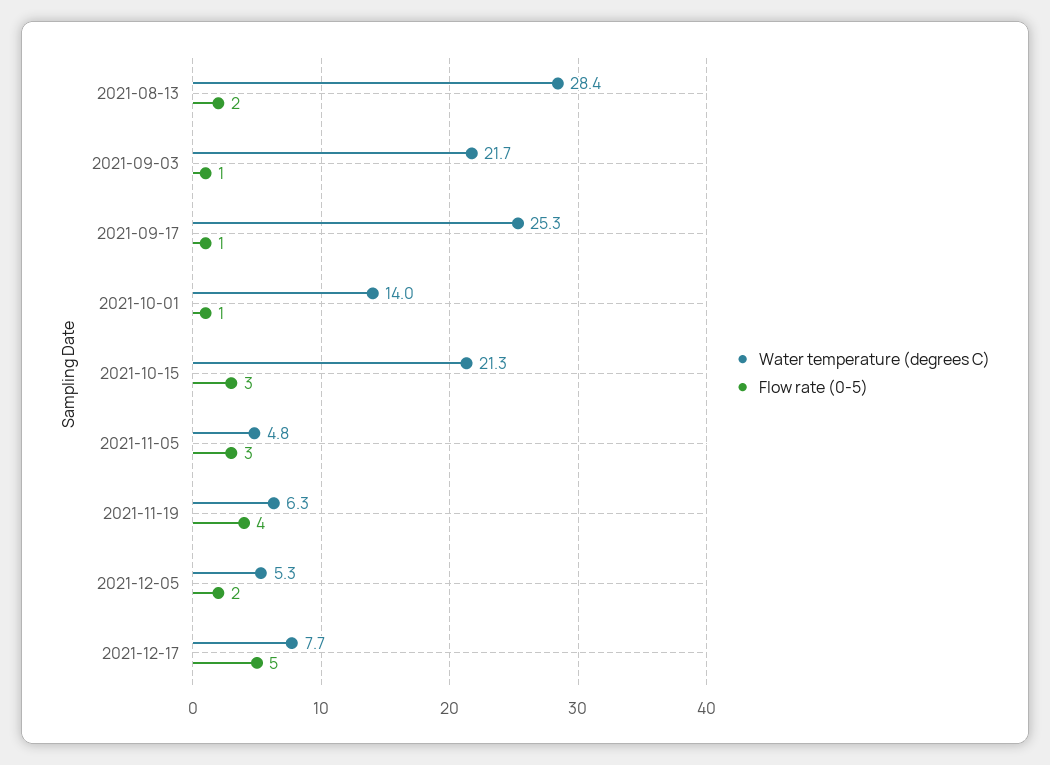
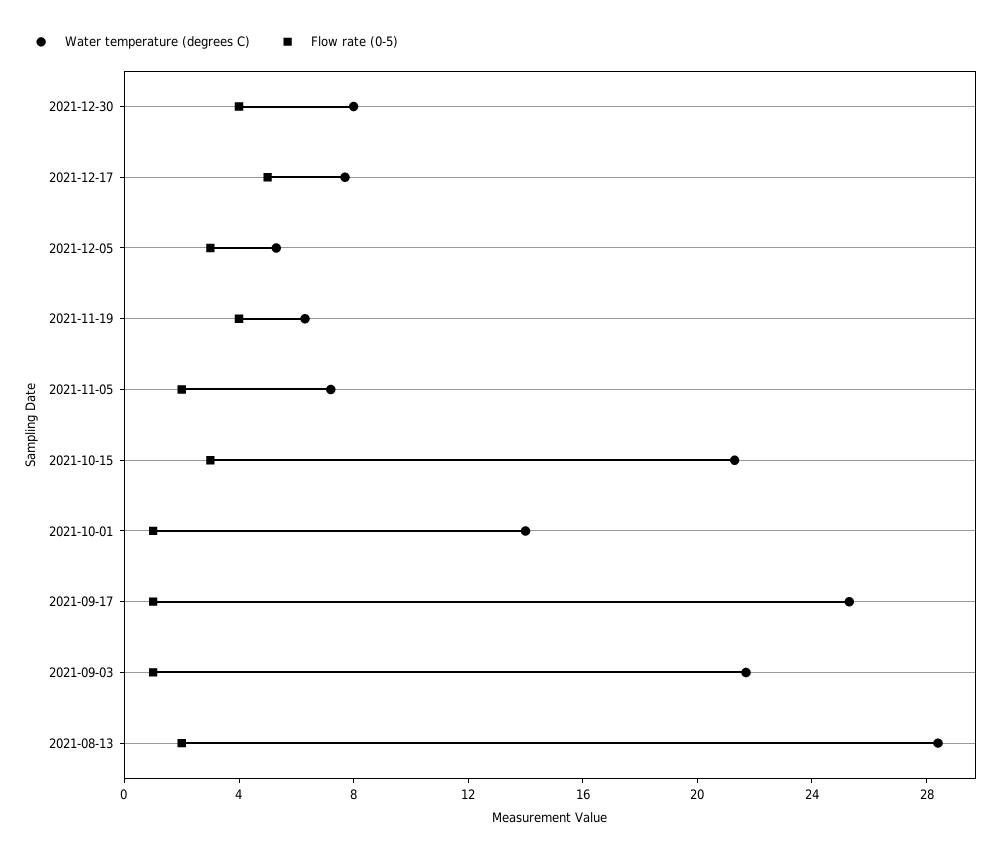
Water temperature (degrees C), 2021-11-05: 4.8 -> 7
Flow rate (0-5), 2021-11-05: 3 -> 2
Flow rate (0-5), 2021-12-05: 2 -> 3
Water temperature (degrees C), 2021-12-30: none -> 8
Flow rate (0-5), 2021-12-30: none -> 4

